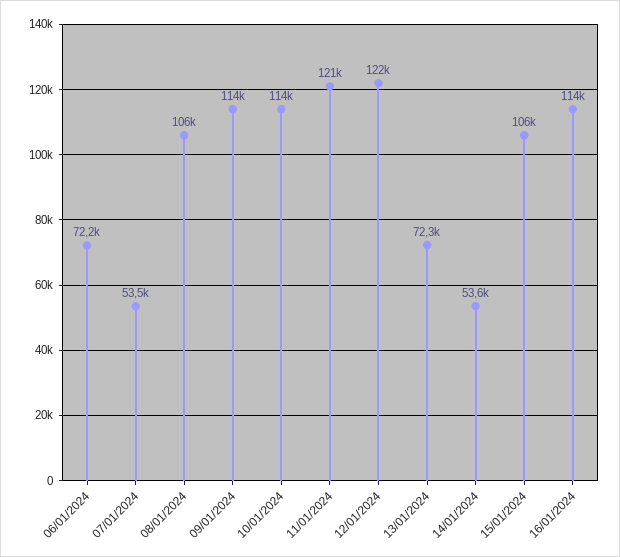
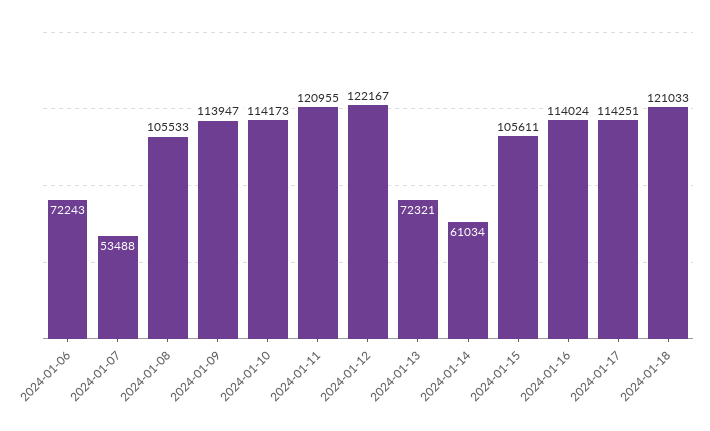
14/01/2024: 53600 -> 61034
2024-01-17: none -> 114251
2024-01-18: none -> 121033

